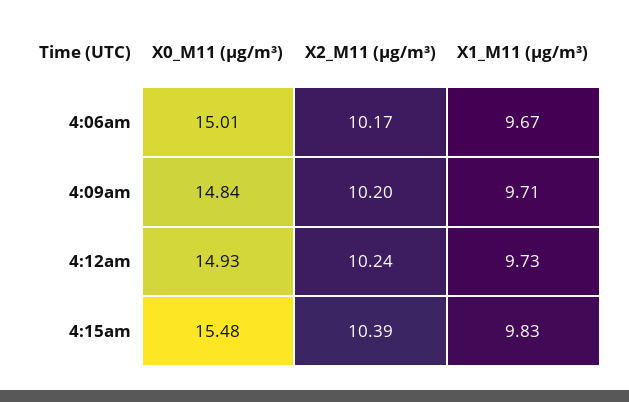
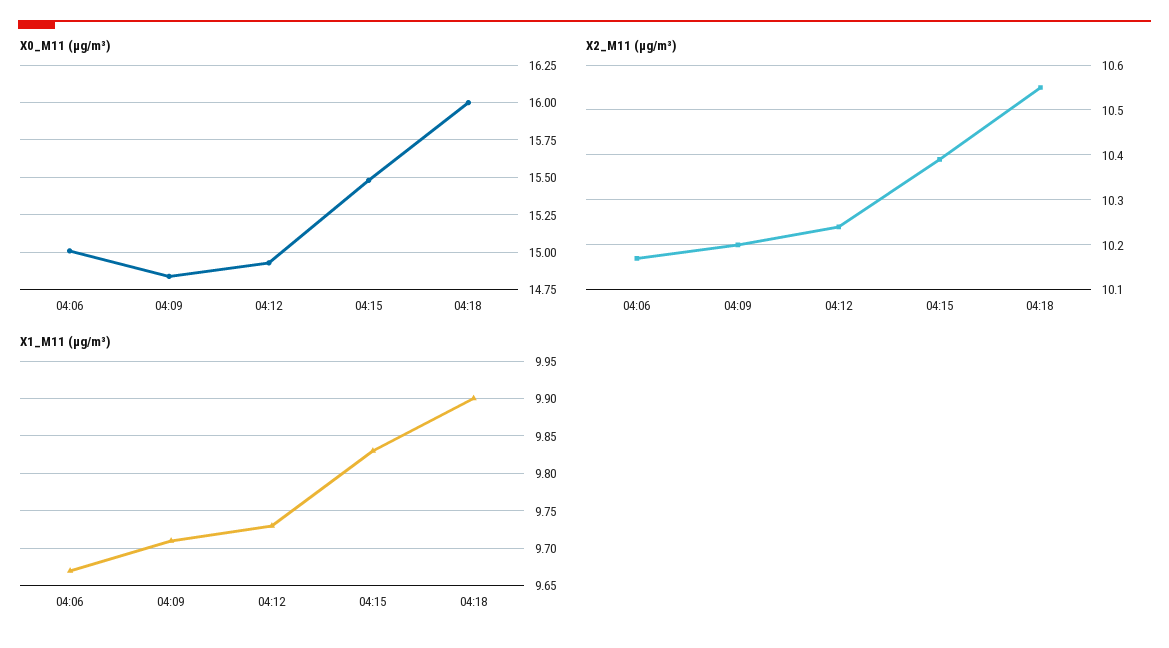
X0_M11 (μg/m³), 04:18: none -> 16
X2_M11 (μg/m³), 04:18: none -> 10.55
X1_M11 (μg/m³), 04:18: none -> 9.9

